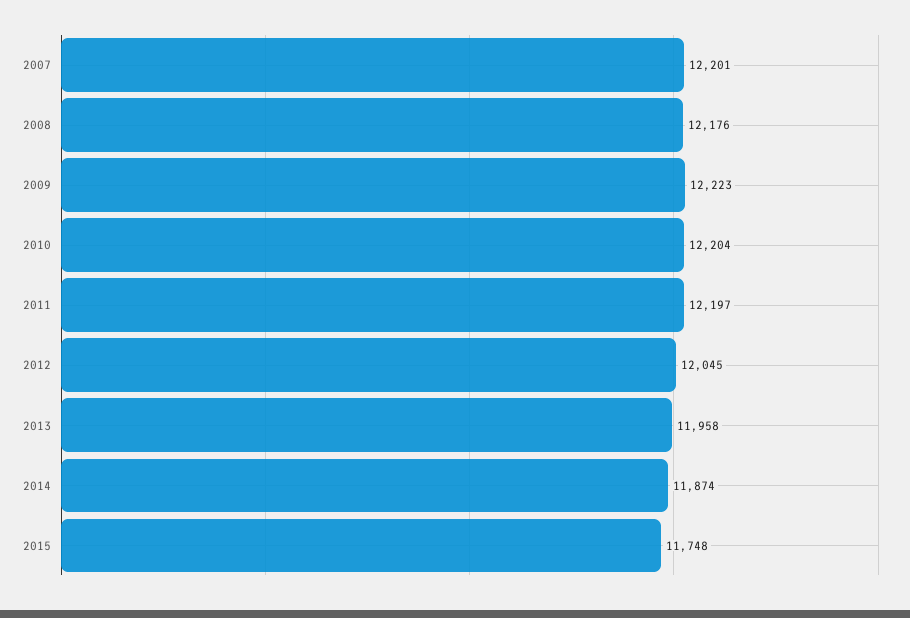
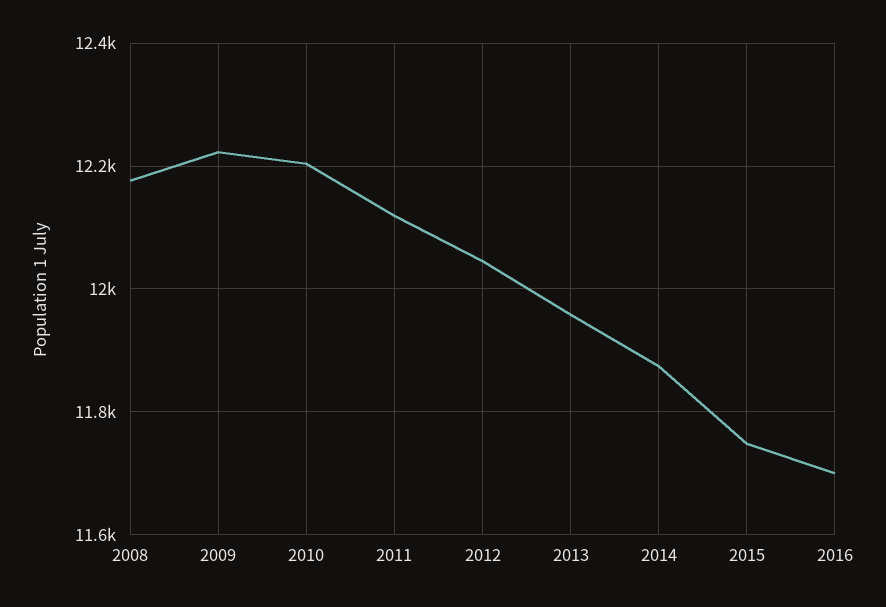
2007: 12201 -> none
2011: 12197 -> 12120
2016: none -> 11700

